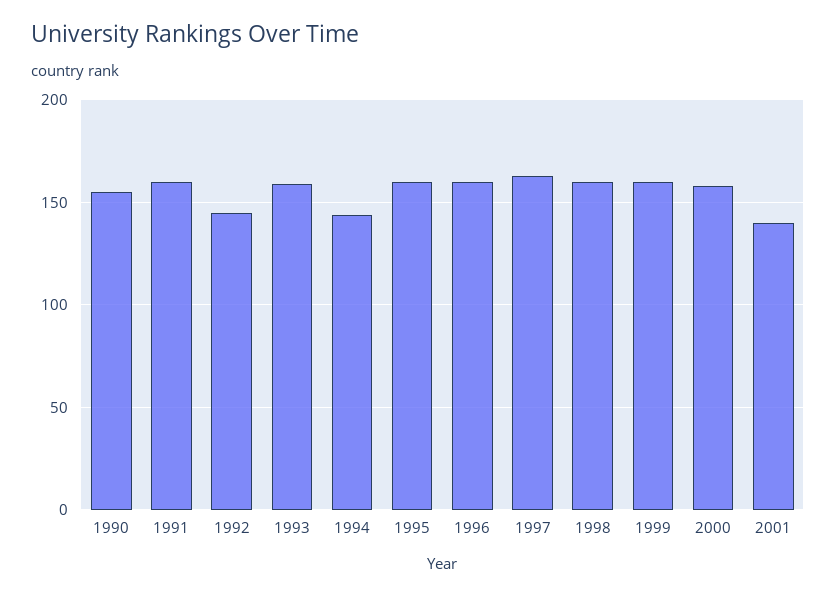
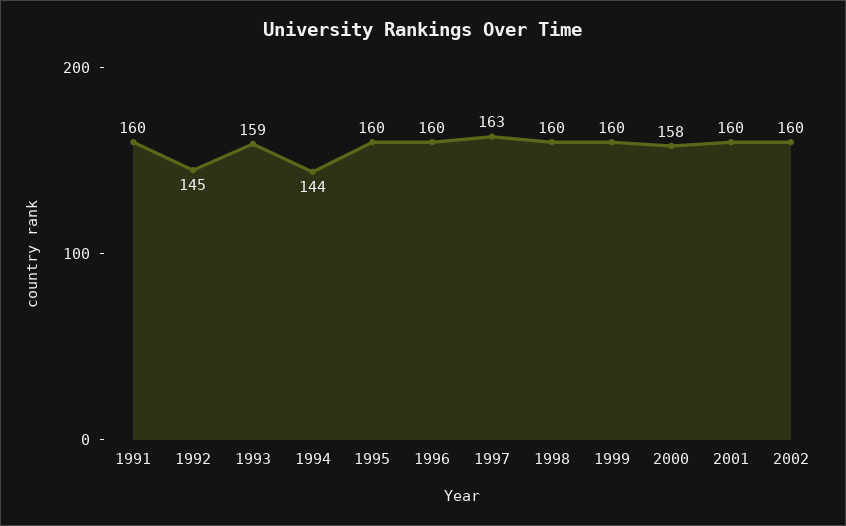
1990: 155 -> none
2001: 140 -> 160
2002: none -> 160

